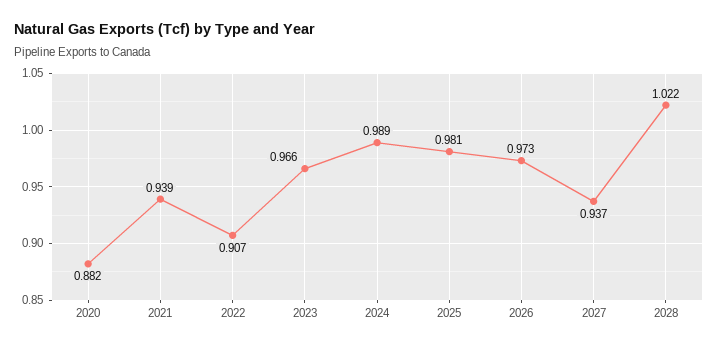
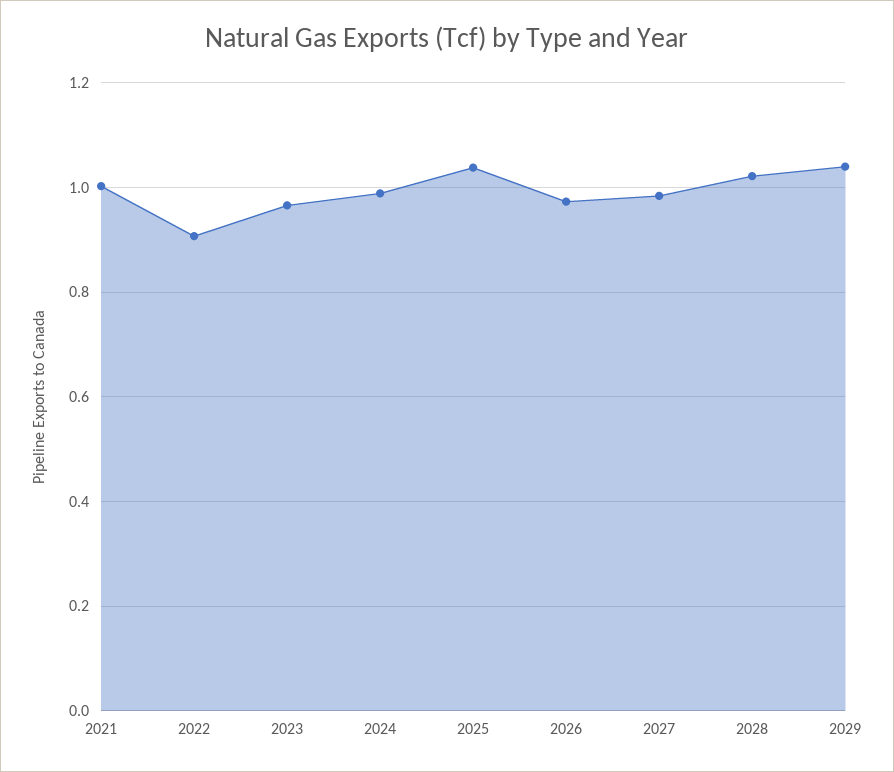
2020: 0.882 -> none
2021: 0.939 -> 1
2025: 0.981 -> 1.04
2027: 0.937 -> 0.98
2029: none -> 1.04

